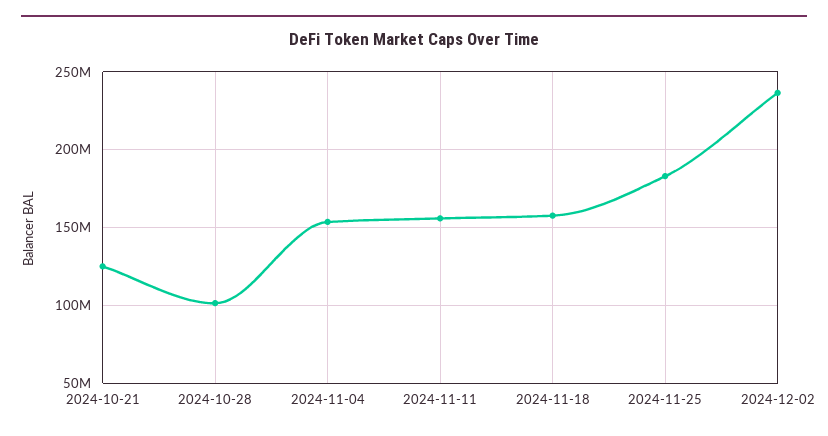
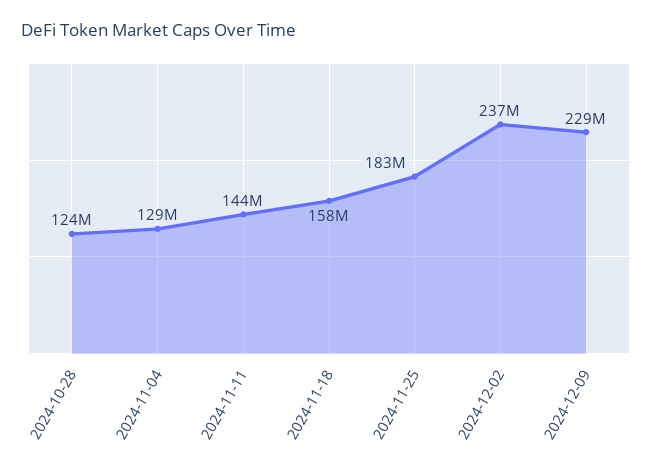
2024-10-21: 125000000 -> none
2024-10-28: 100000000 -> 124000000
2024-11-04: 155000000 -> 129000000
2024-11-11: 155000000 -> 144000000
2024-12-09: none -> 229000000

